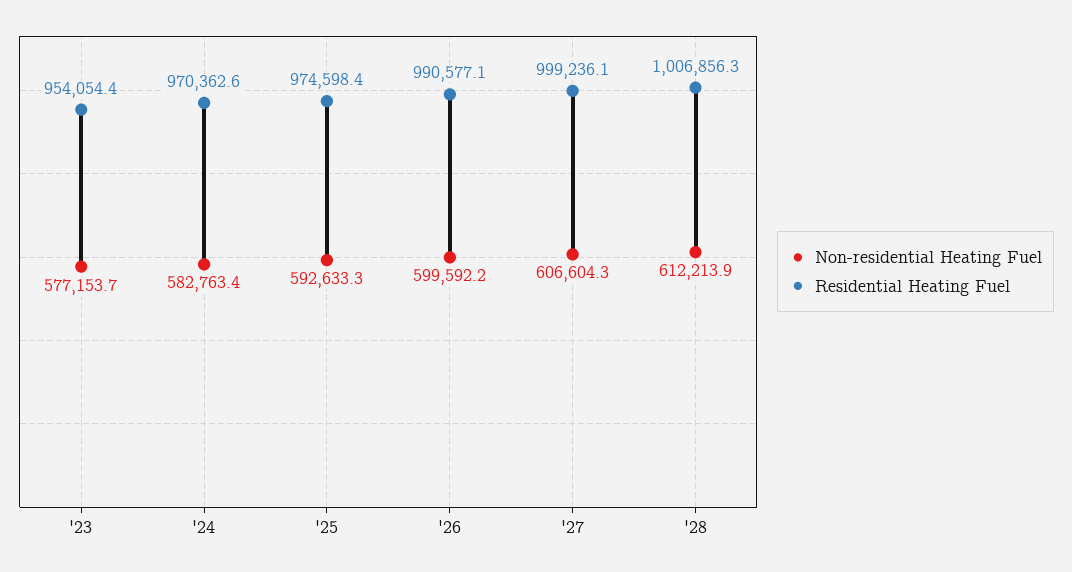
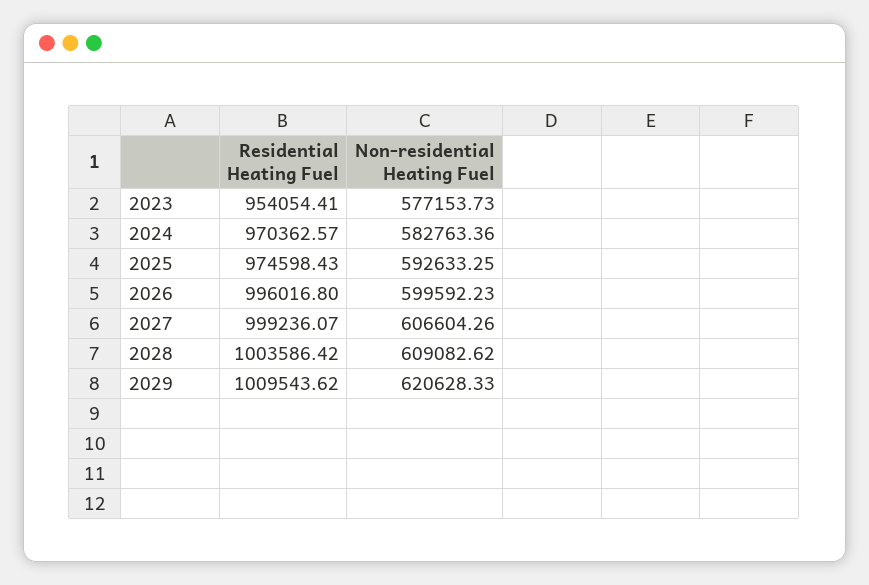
Residential Heating Fuel, '26: 990577.1 -> 996016.8
Non-residential Heating Fuel, '28: 612213.9 -> 609082.62
Residential Heating Fuel, '28: 1006856.3 -> 1003586.42
Residential Heating Fuel, 2029: none -> 1009543.62
Non-residential Heating Fuel, 2029: none -> 620628.33

